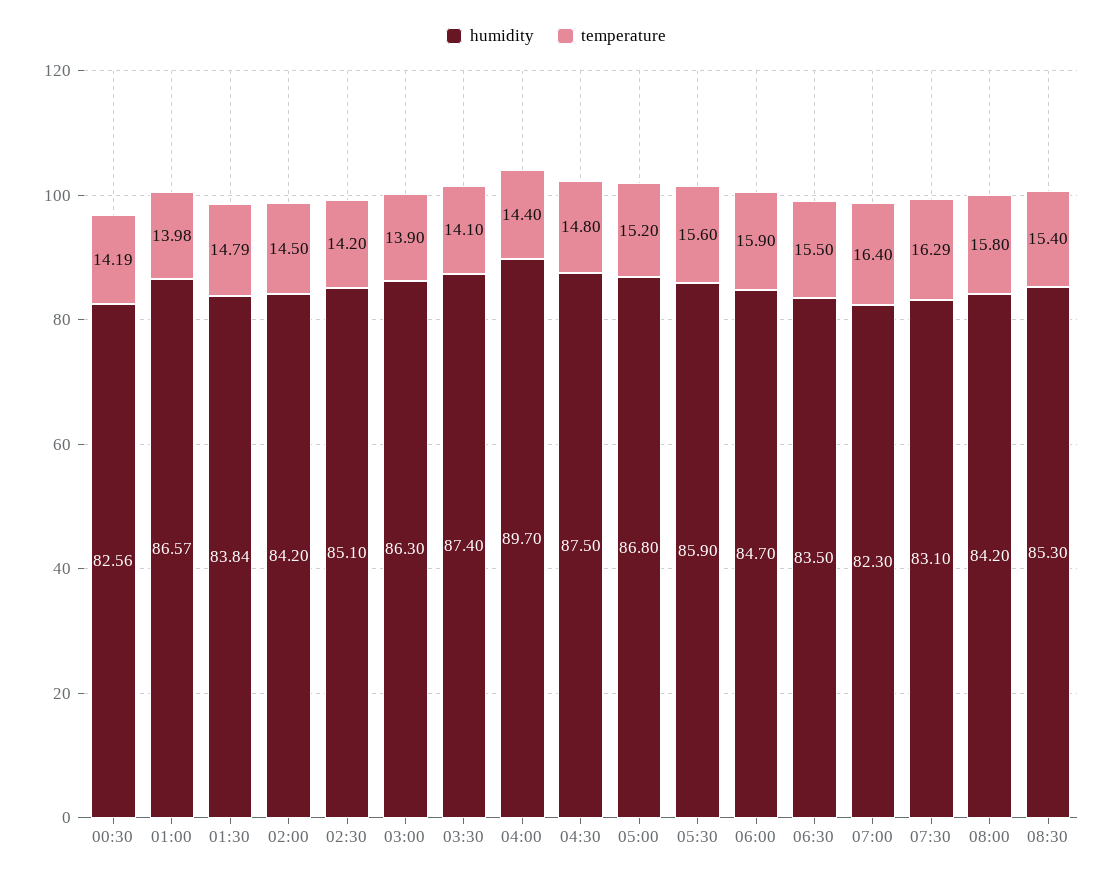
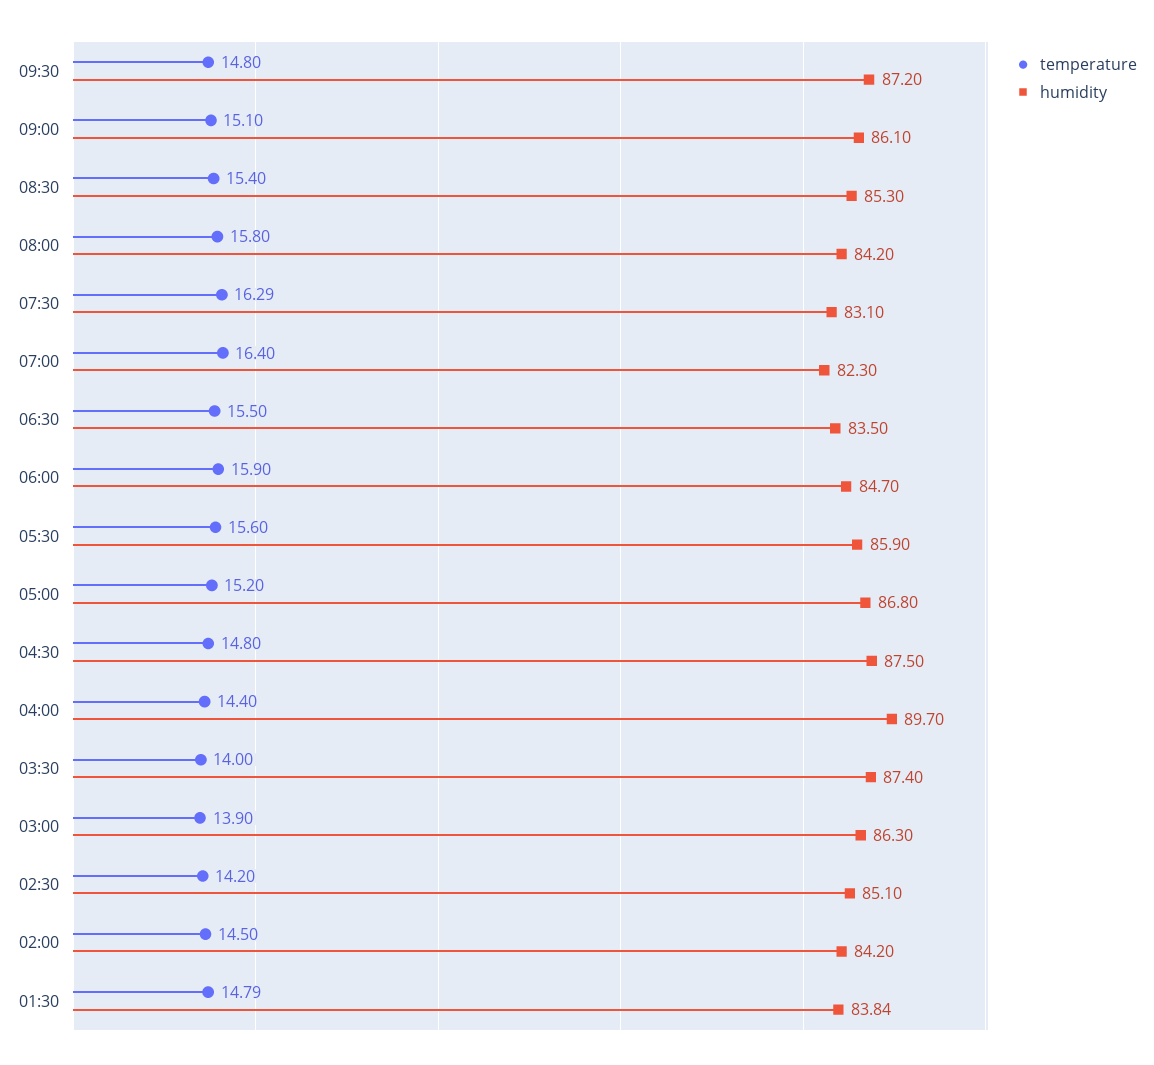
humidity, 00:30: 82.56 -> none
temperature, 00:30: 14.19 -> none
humidity, 01:00: 86.57 -> none
temperature, 01:00: 13.98 -> none
temperature, 03:30: 14.1 -> 14
temperature, 09:30: none -> 14.8
humidity, 09:30: none -> 87.2
temperature, 09:00: none -> 15.1
humidity, 09:00: none -> 86.1

